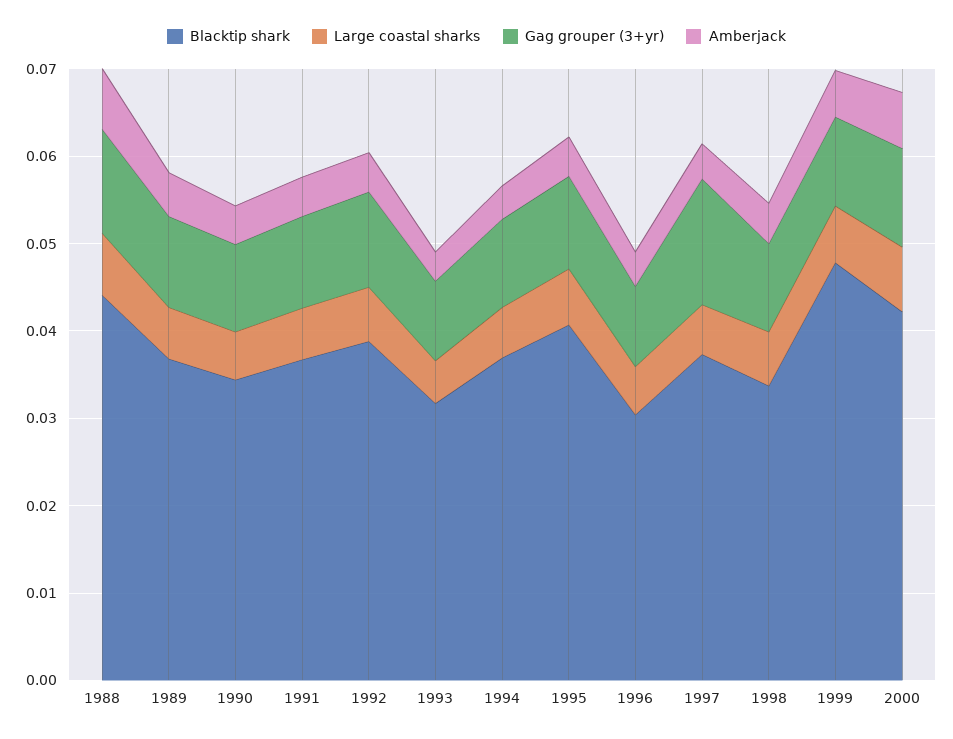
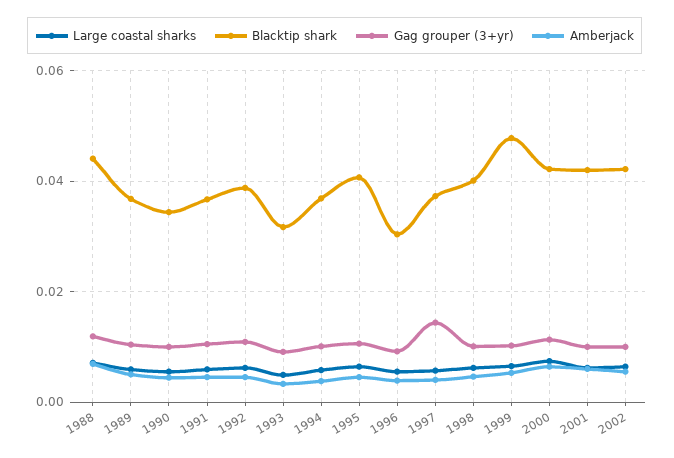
Blacktip shark, 1998: 0.034 -> 0.04
Large coastal sharks, 2001: none -> 0.006
Blacktip shark, 2001: none -> 0.042
Gag grouper (3+yr), 2001: none -> 0.01
Amberjack, 2001: none -> 0.006
Large coastal sharks, 2002: none -> 0.006
Blacktip shark, 2002: none -> 0.042
Gag grouper (3+yr), 2002: none -> 0.01
Amberjack, 2002: none -> 0.006

